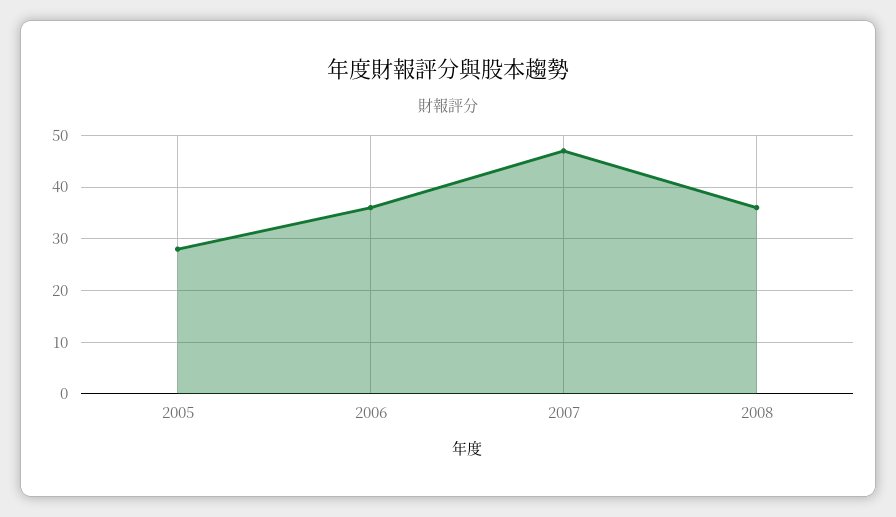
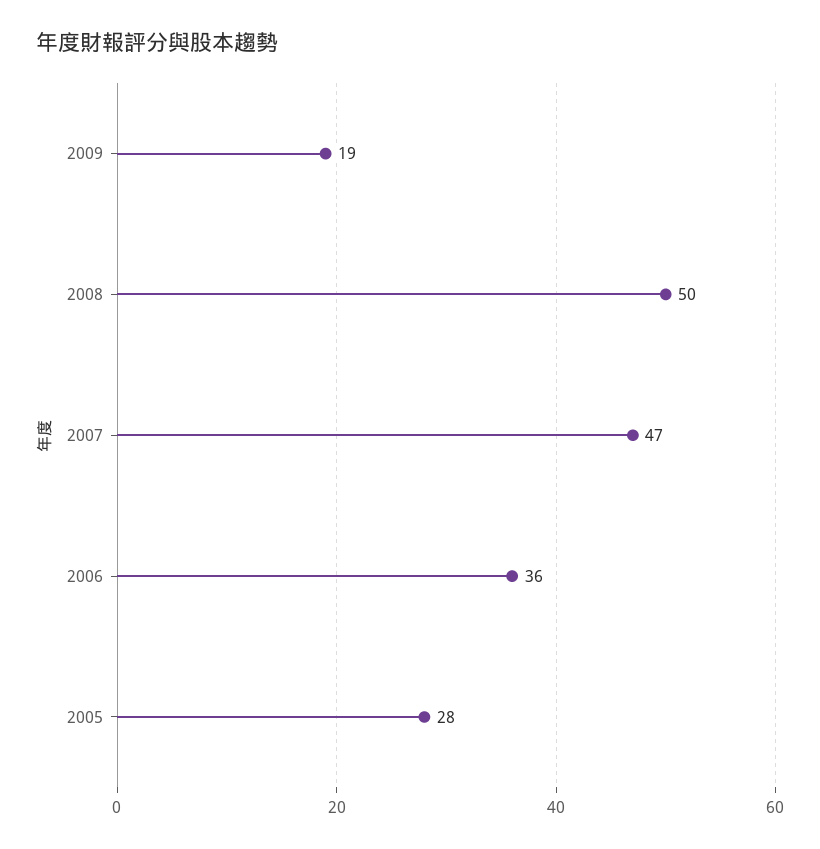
2008: 35 -> 50
2009: none -> 19

